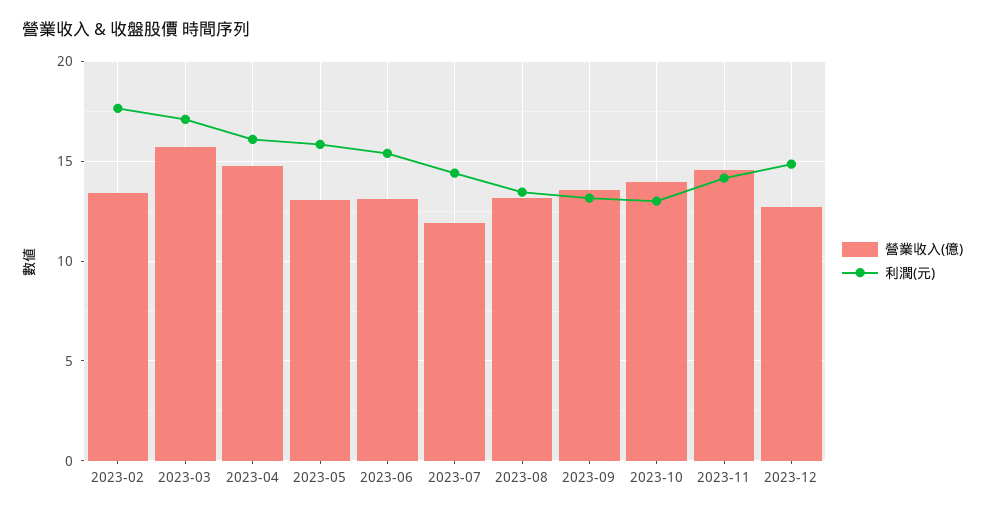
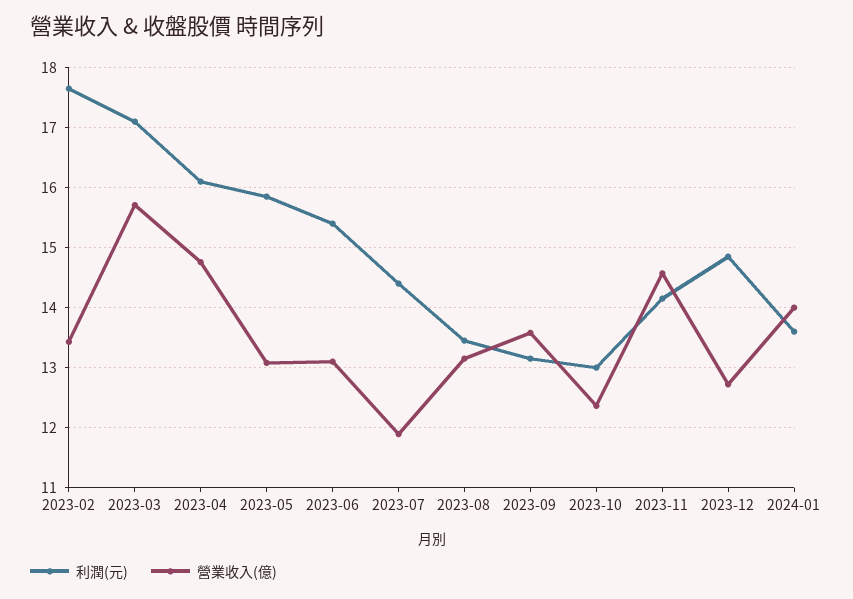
營業收入(億), 2023-10: 14 -> 12.4
利潤(元), 2024-01: none -> 13.6
營業收入(億), 2024-01: none -> 14

